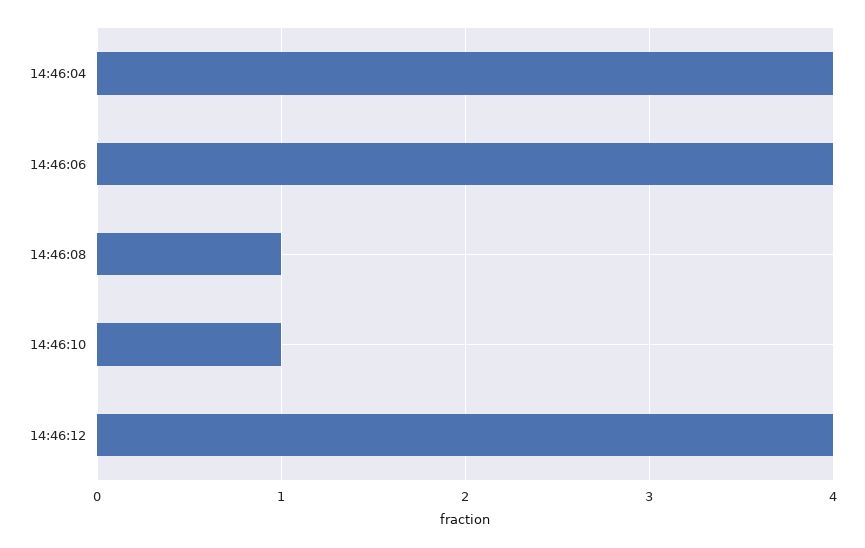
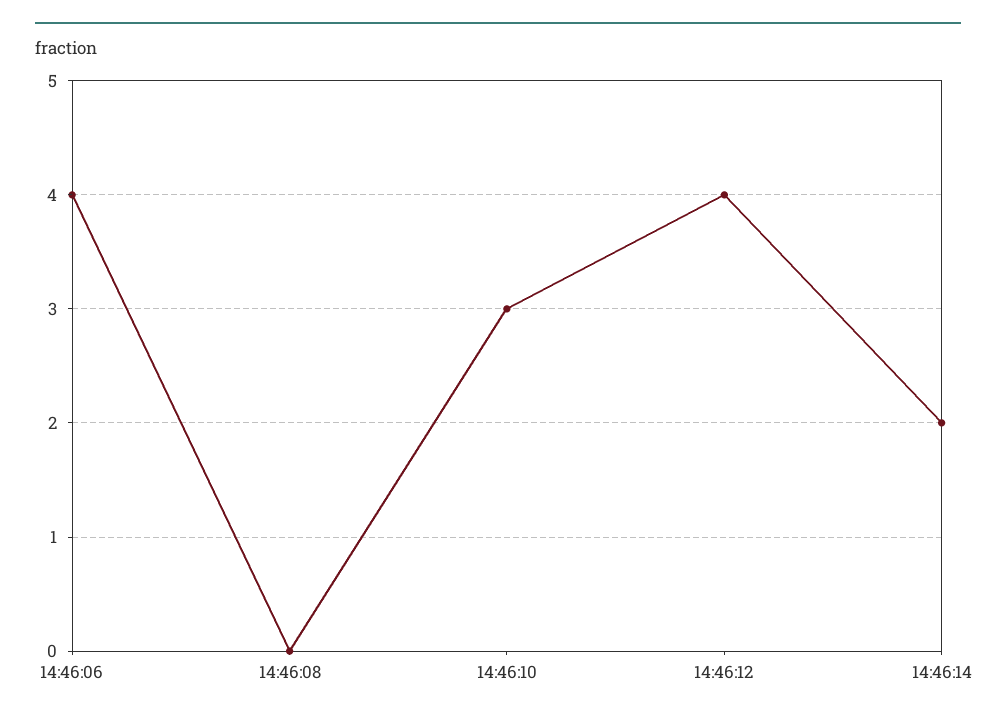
14:46:04: 4 -> none
14:46:08: 1 -> 0
14:46:10: 1 -> 3
14:46:14: none -> 2

